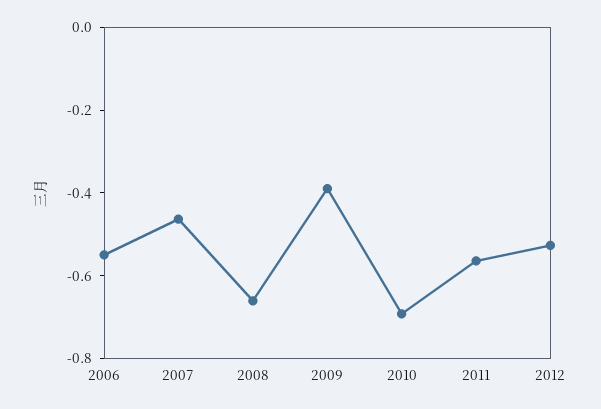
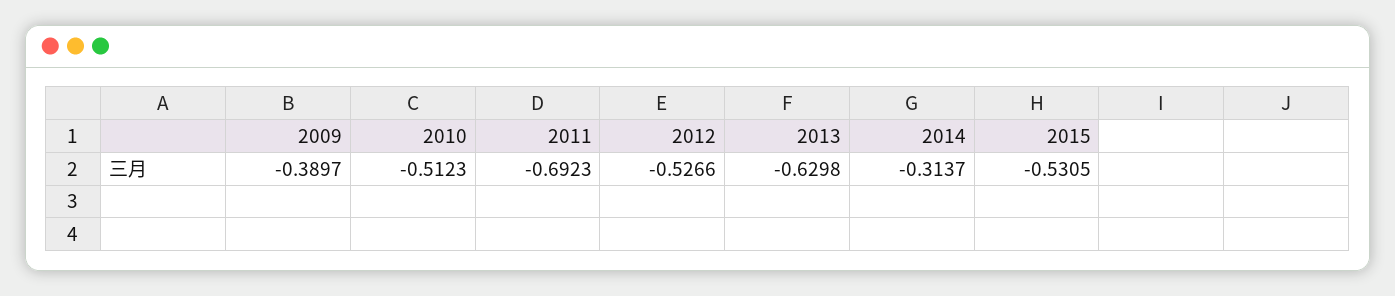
2006: -0.55 -> none
2007: -0.45 -> none
2008: -0.65 -> none
2010: -0.7 -> -0.5123
2011: -0.55 -> -0.6923
2013: none -> -0.6298
2014: none -> -0.3137
2015: none -> -0.5305

